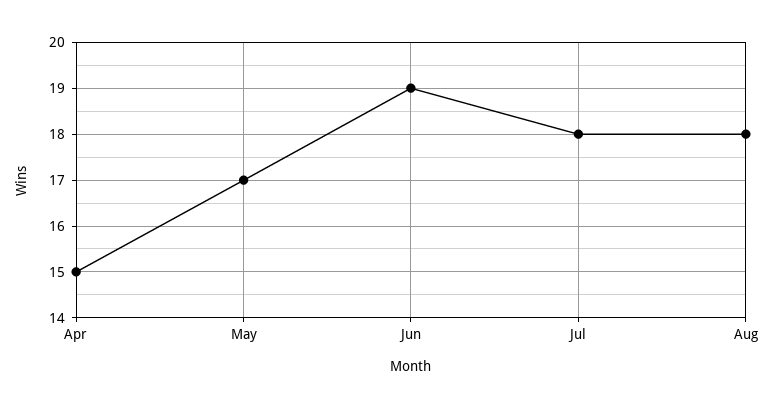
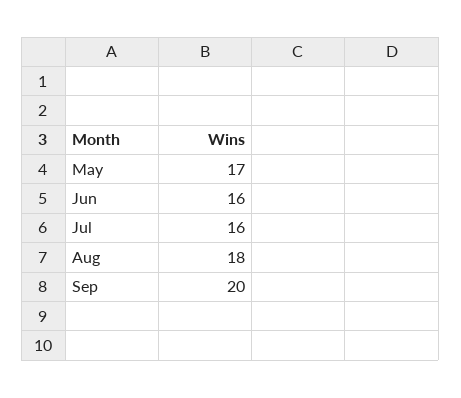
Apr: 15 -> none
Jun: 19 -> 16
Jul: 18 -> 16
Sep: none -> 20

